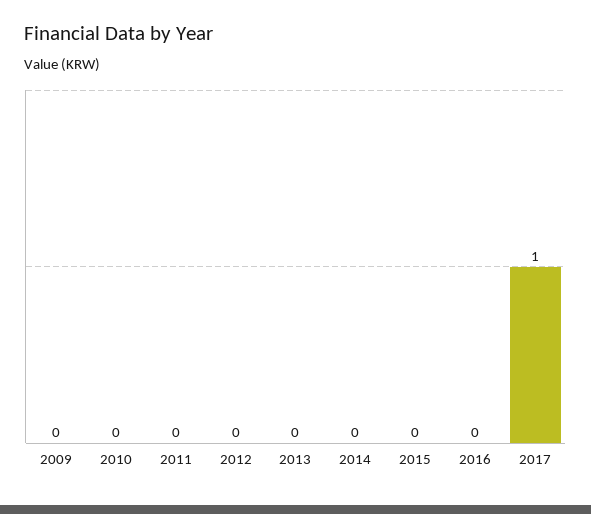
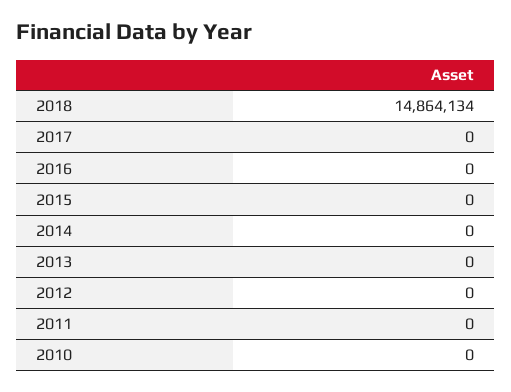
2009: 0 -> none
2017: 1 -> 0
2018: none -> 14864134

